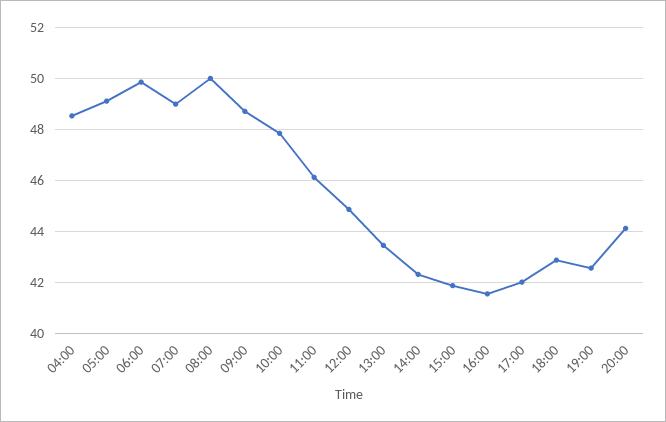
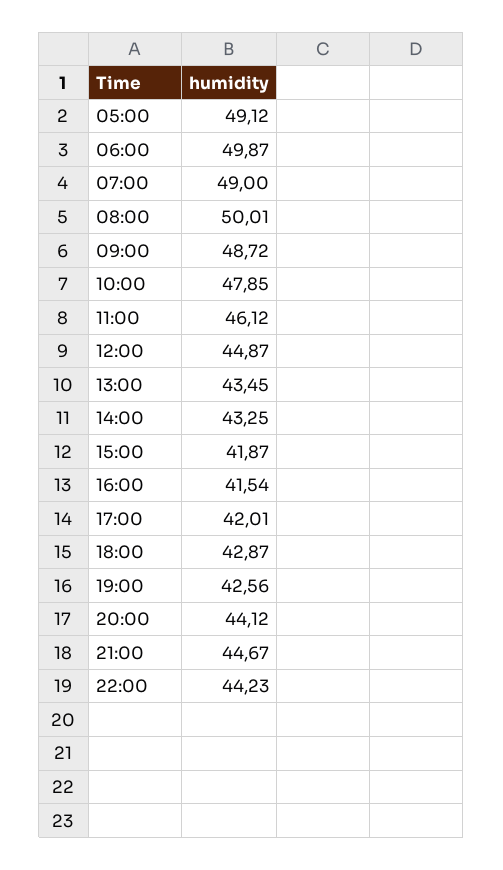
04:00: 48.5 -> none
14:00: 42.25 -> 43.25
21:00: none -> 44.67
22:00: none -> 44.23

